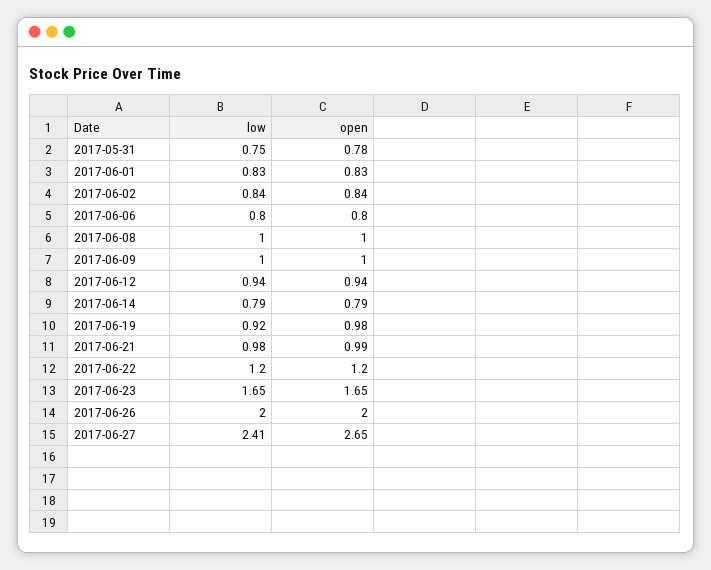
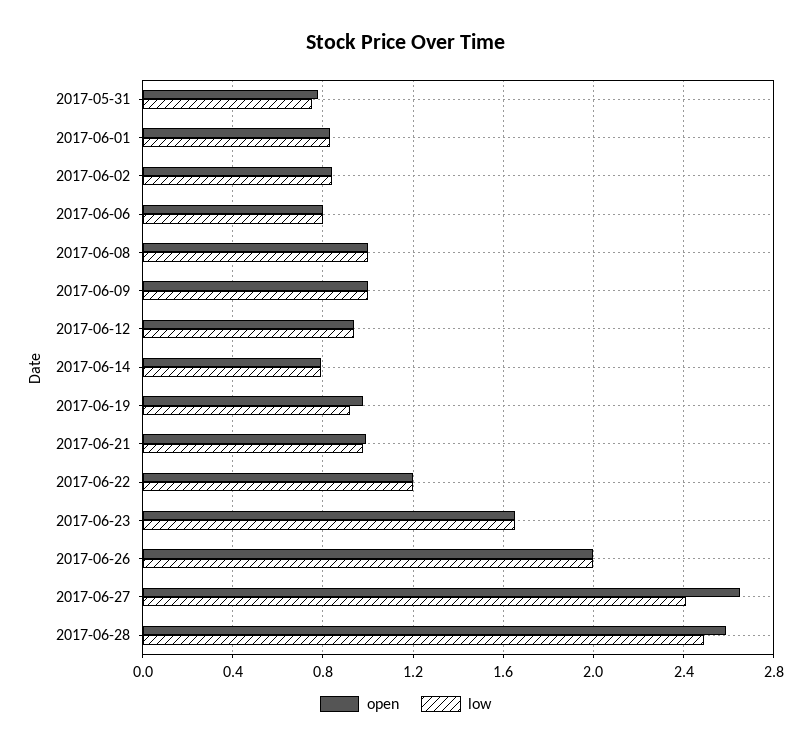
open, 2017-06-28: none -> 2.6
low, 2017-06-28: none -> 2.5

